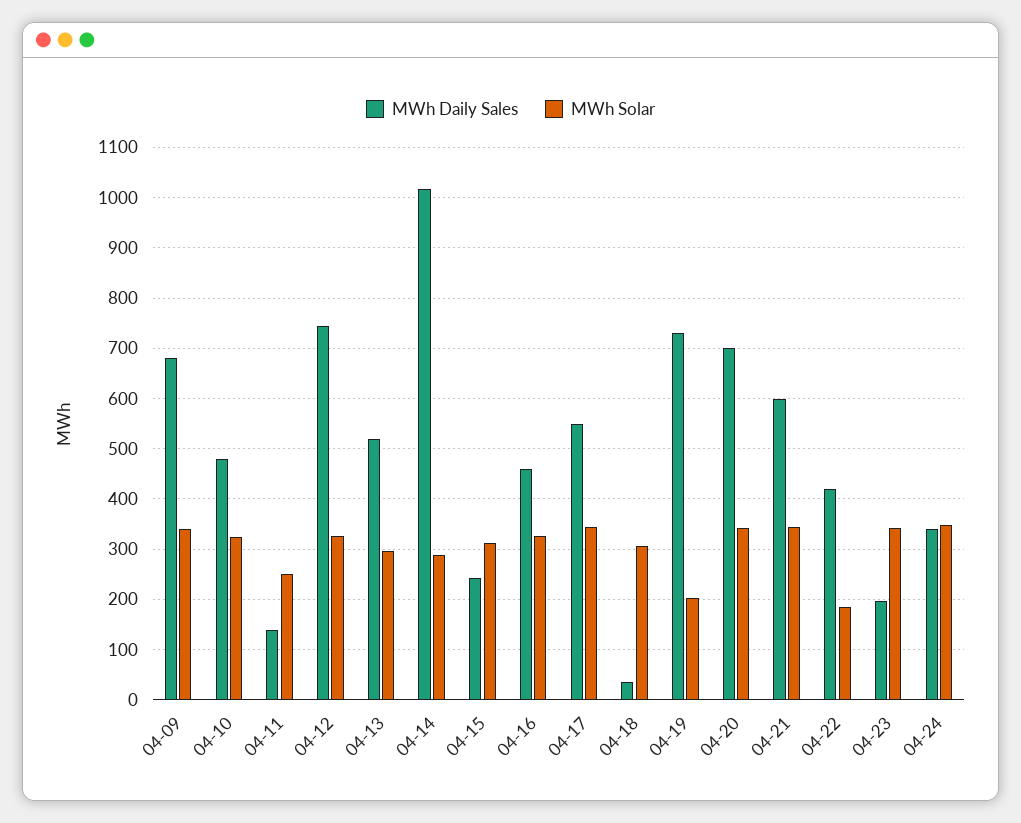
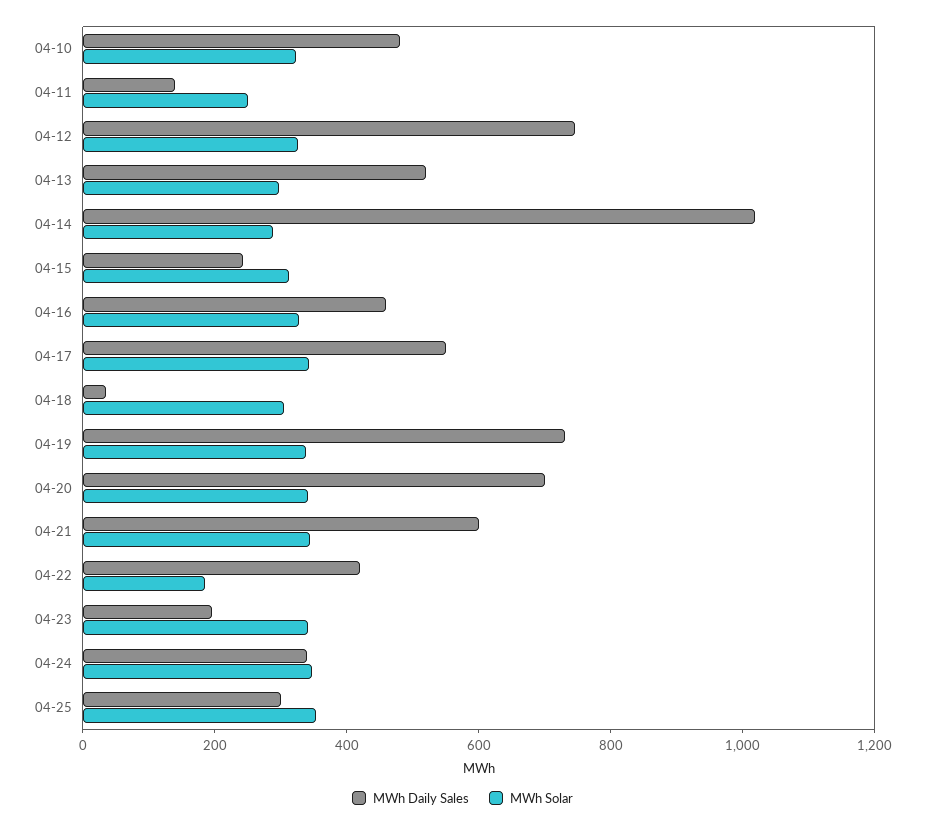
MWh Daily Sales, 04-09: 680 -> none
MWh Solar, 04-09: 340 -> none
MWh Solar, 04-19: 200 -> 350
MWh Daily Sales, 04-25: none -> 300
MWh Solar, 04-25: none -> 350

